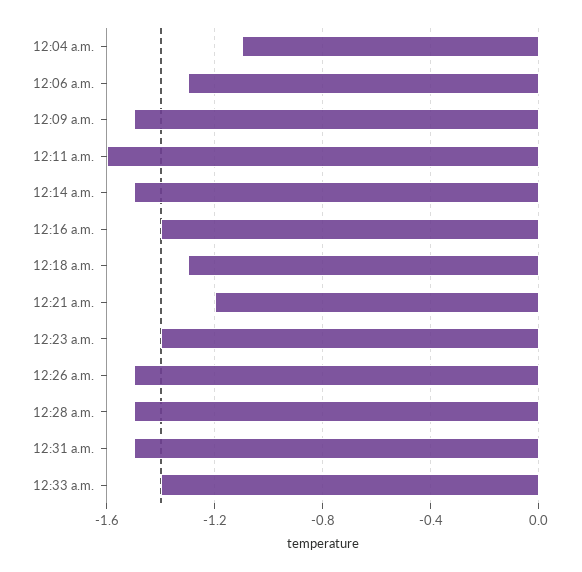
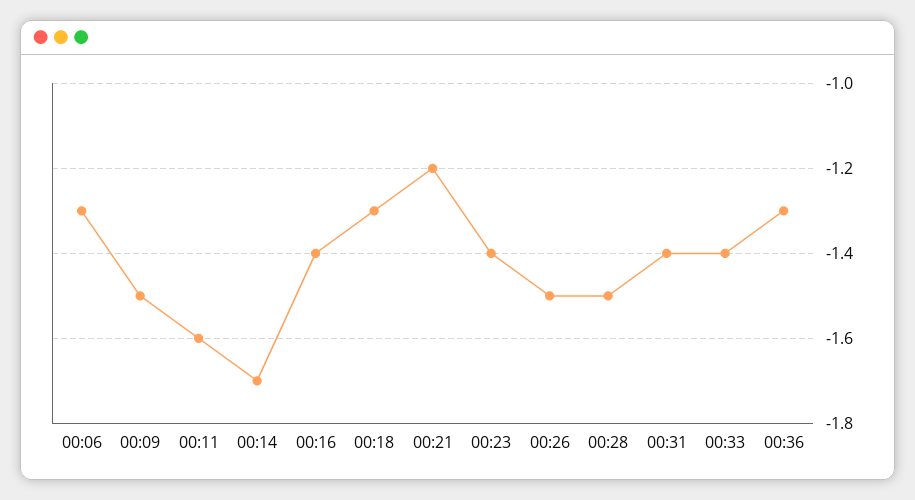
12:04 a.m.: -1.1 -> none
12:14 a.m.: -1.5 -> -1.7
12:31 a.m.: -1.5 -> -1.4
00:36: none -> -1.3

